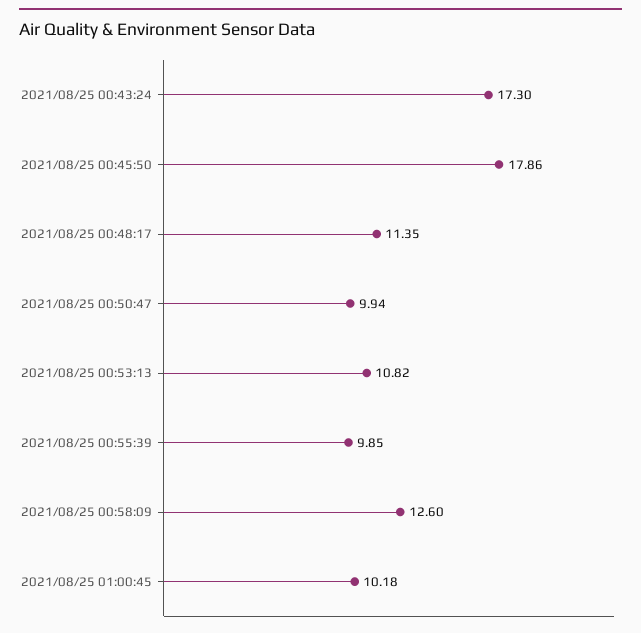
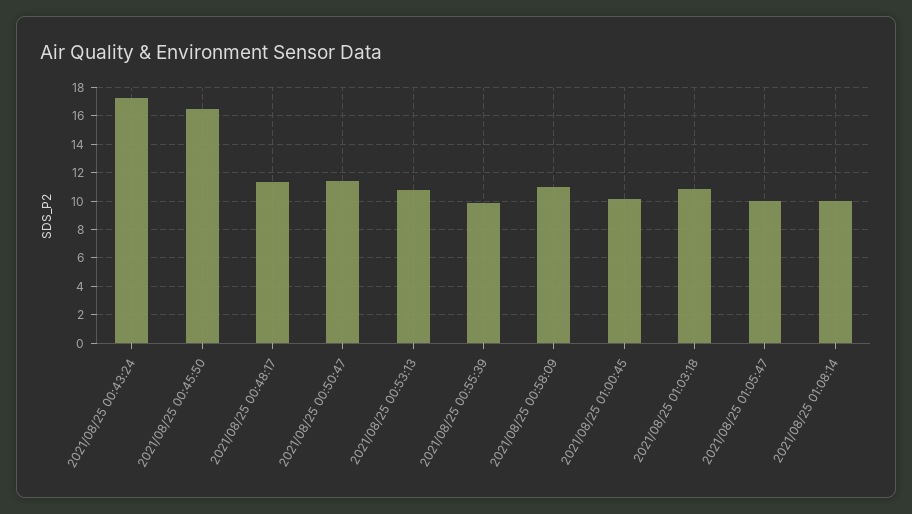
2021/08/25 00:45:50: 17.86 -> 16.5
2021/08/25 00:50:47: 9.94 -> 11.5
2021/08/25 00:58:09: 12.6 -> 11
2021/08/25 01:03:18: none -> 11
2021/08/25 01:05:47: none -> 10
2021/08/25 01:08:14: none -> 10

